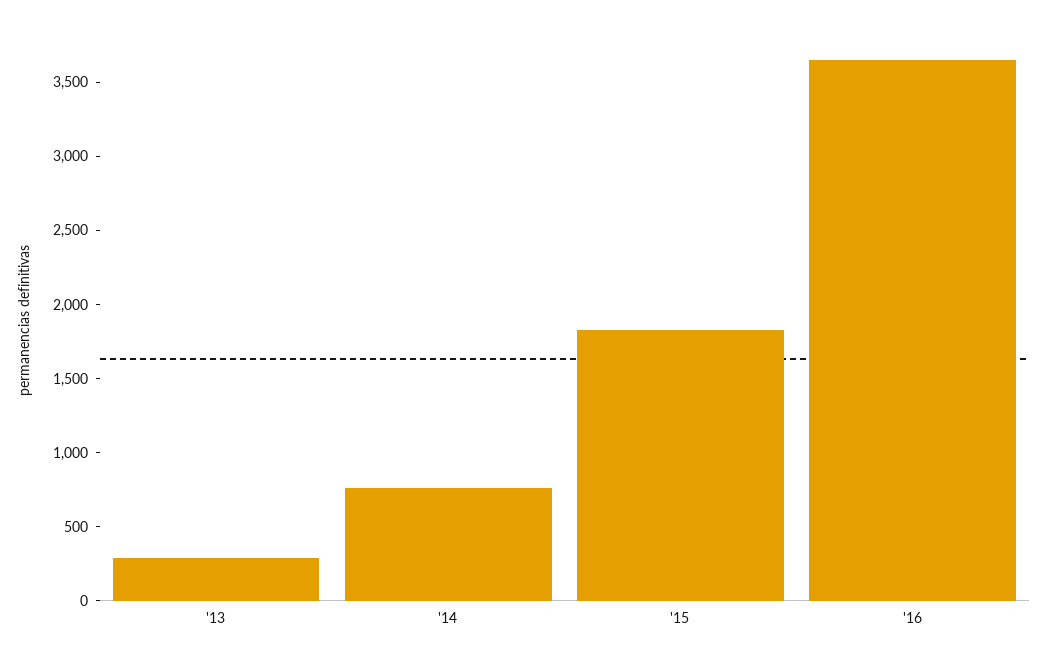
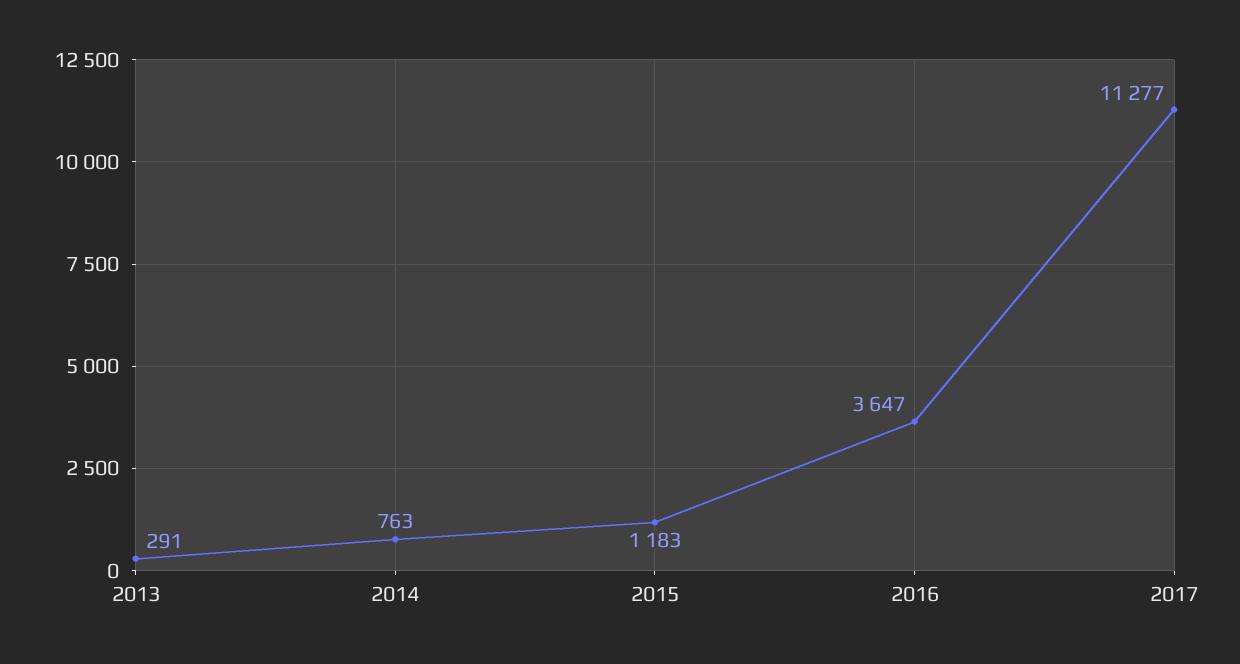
'15: 1800 -> 1183
2017: none -> 11277

